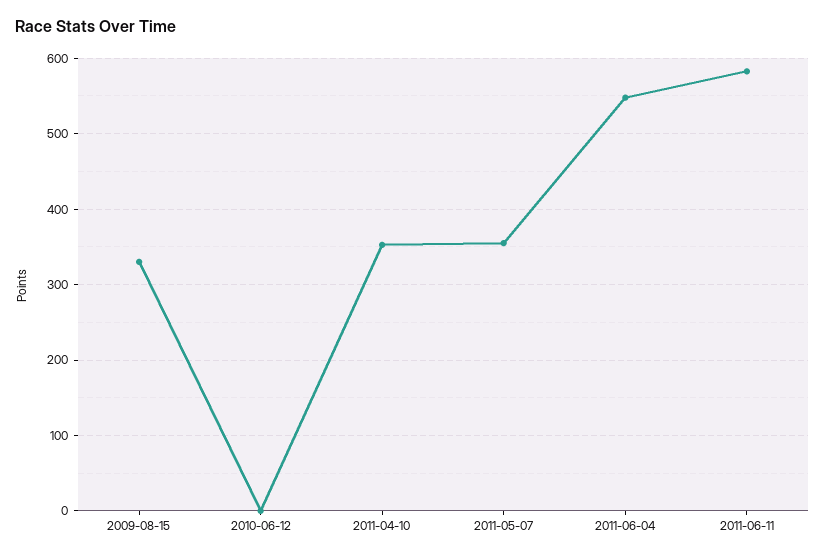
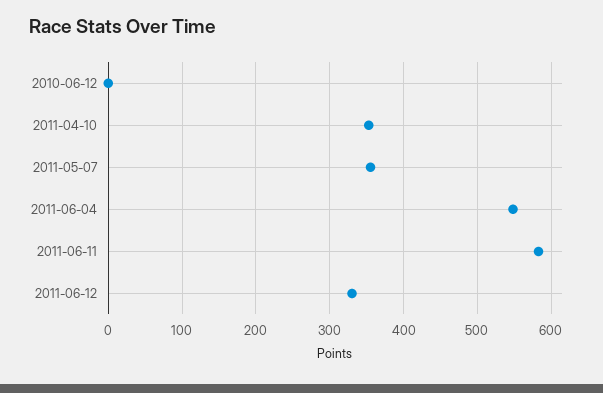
2009-08-15: 330 -> none
2011-06-12: none -> 330

